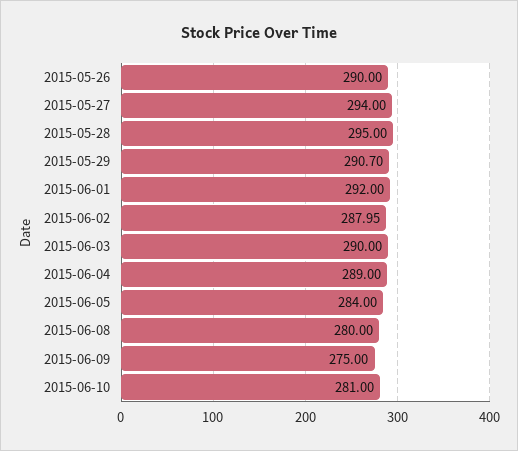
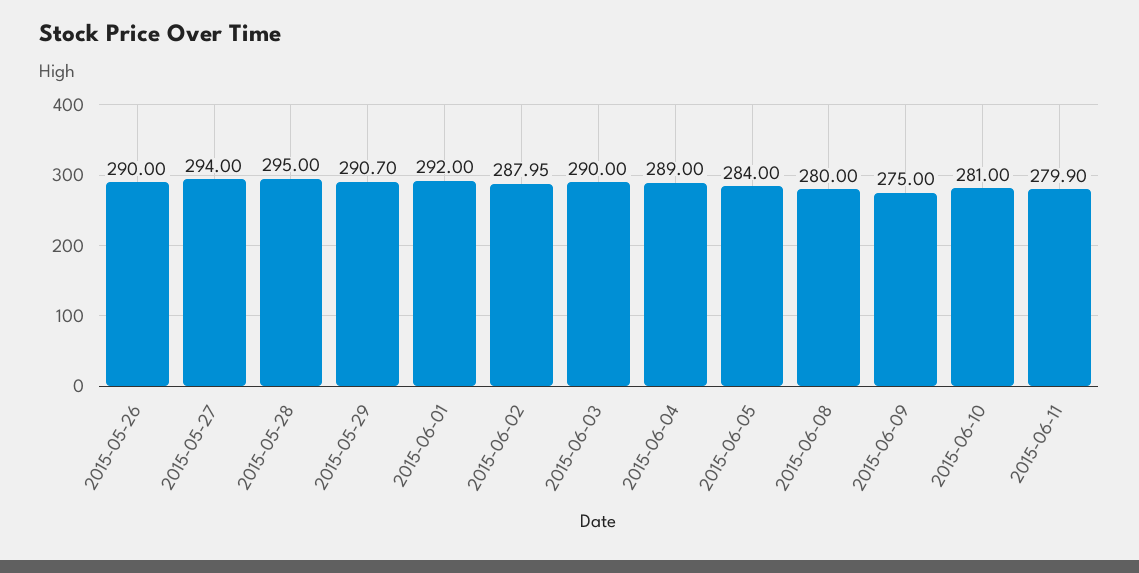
2015-06-11: none -> 279.9

